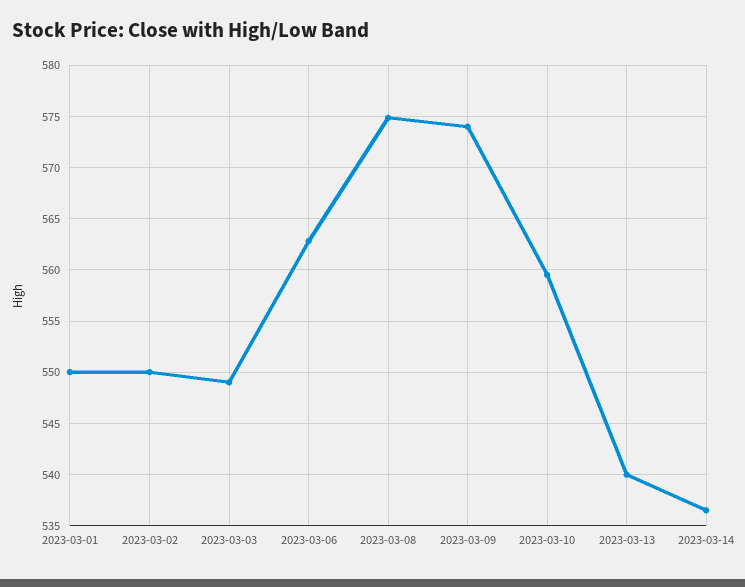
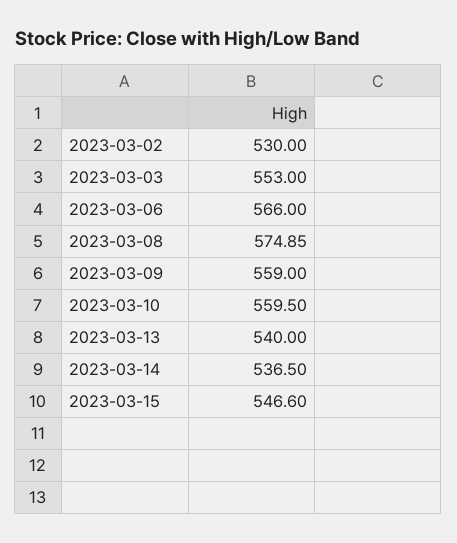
2023-03-01: 550 -> none
2023-03-02: 550 -> 530
2023-03-03: 549 -> 553
2023-03-06: 563 -> 566
2023-03-09: 574 -> 559
2023-03-15: none -> 546.6

